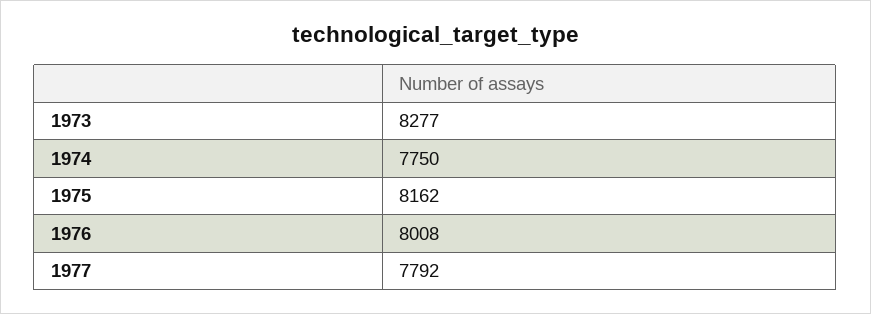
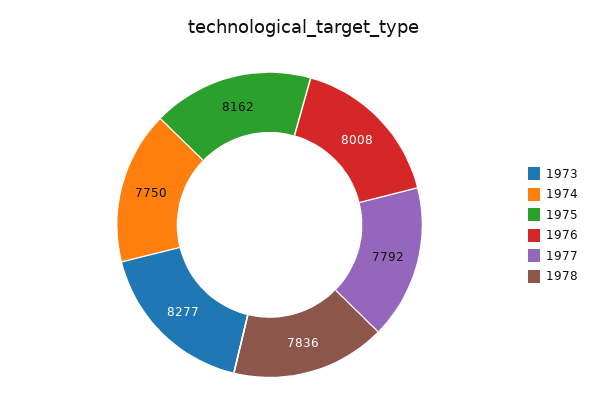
1978: none -> 7836

